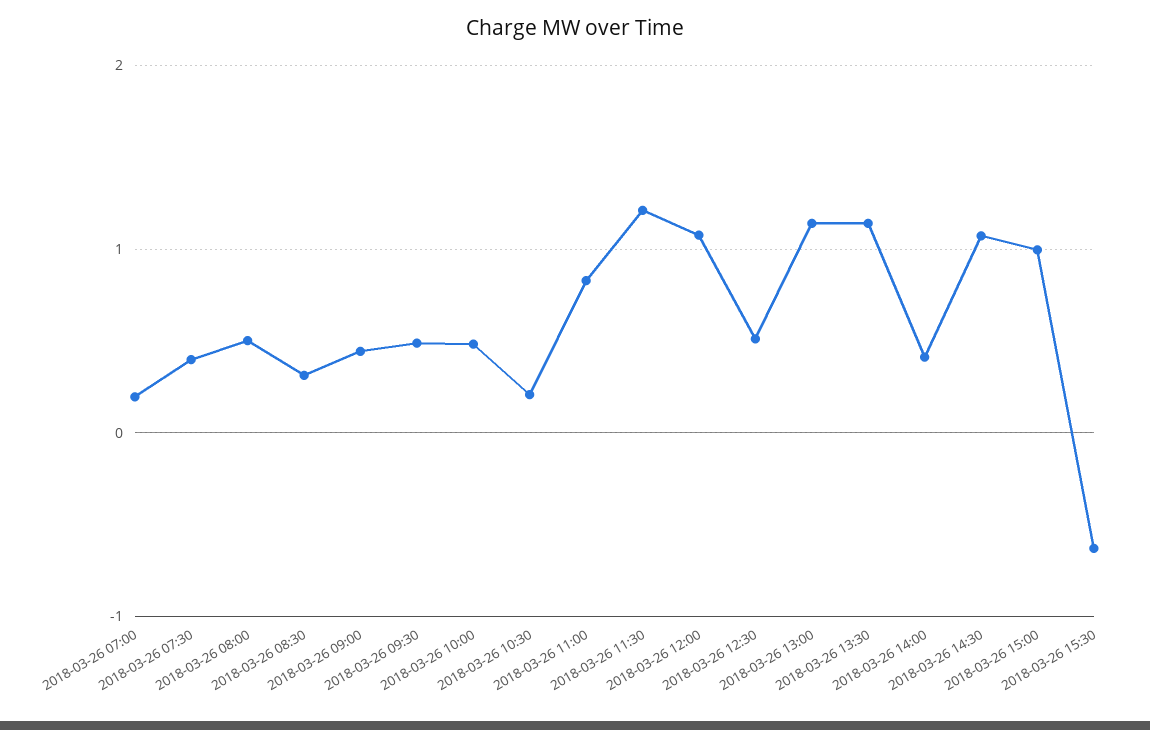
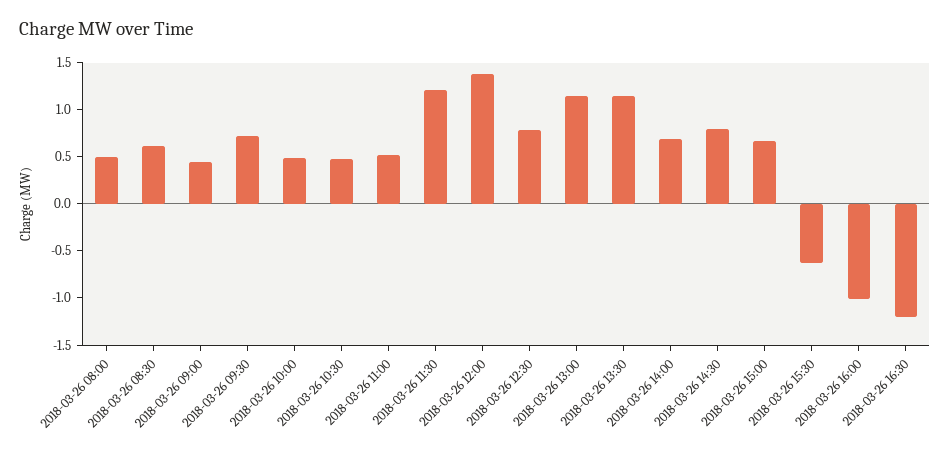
2018-03-26 07:00: 0.2 -> none
2018-03-26 07:30: 0.4 -> none
2018-03-26 08:30: 0.3 -> 0.6
2018-03-26 09:30: 0.5 -> 0.7
2018-03-26 10:30: 0.2 -> 0.5
2018-03-26 11:00: 0.8 -> 0.5
2018-03-26 12:00: 1.1 -> 1.4
2018-03-26 12:30: 0.5 -> 0.8
2018-03-26 14:00: 0.4 -> 0.7
2018-03-26 14:30: 1.1 -> 0.8
2018-03-26 15:00: 1 -> 0.7
2018-03-26 16:00: none -> -1
2018-03-26 16:30: none -> -1.2

